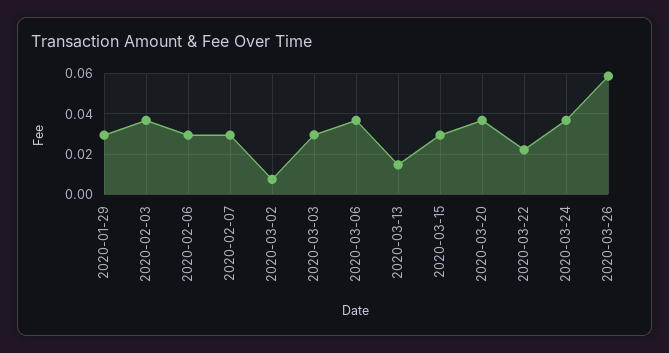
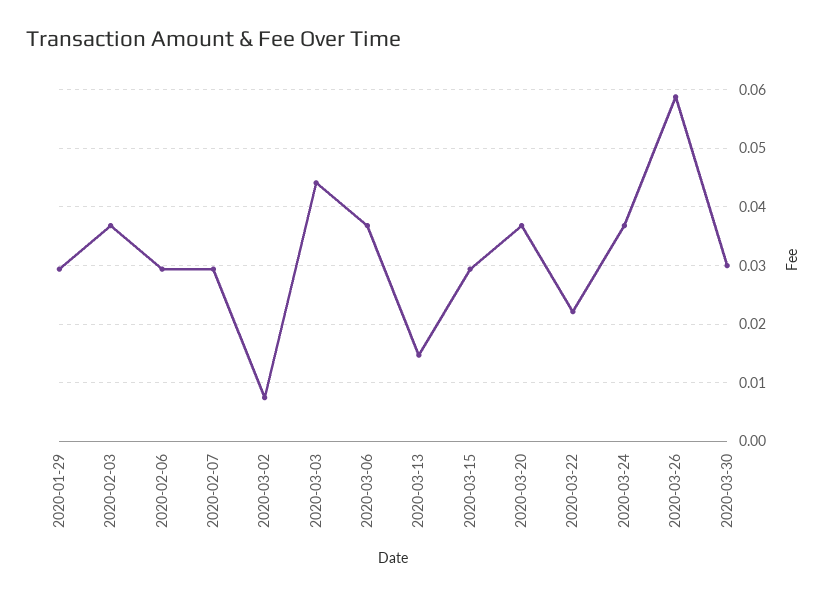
2020-03-03: 0.03 -> 0.044
2020-03-30: none -> 0.03

